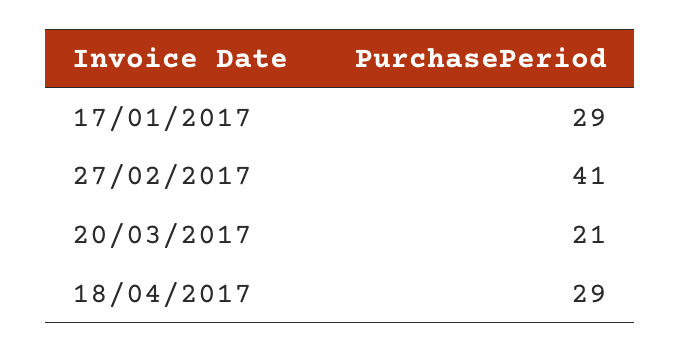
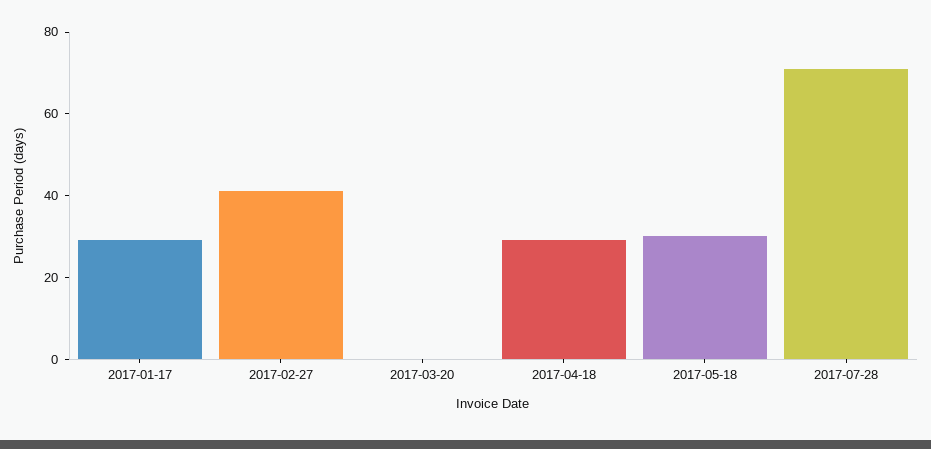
20/03/2017: 21 -> 0
2017-05-18: none -> 30
2017-07-28: none -> 70

